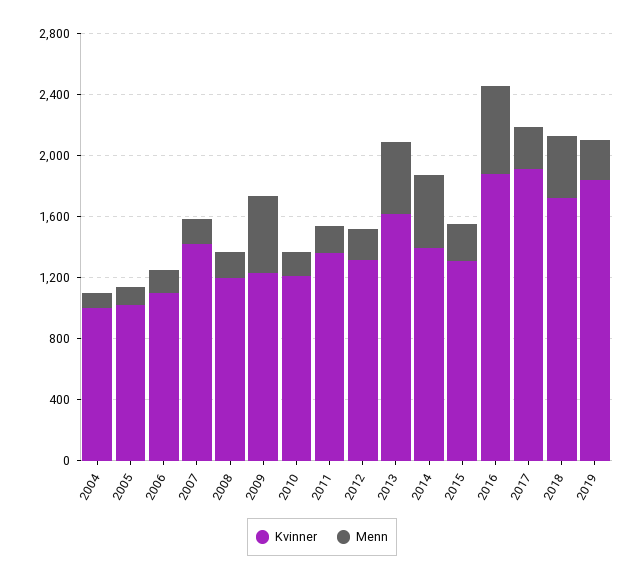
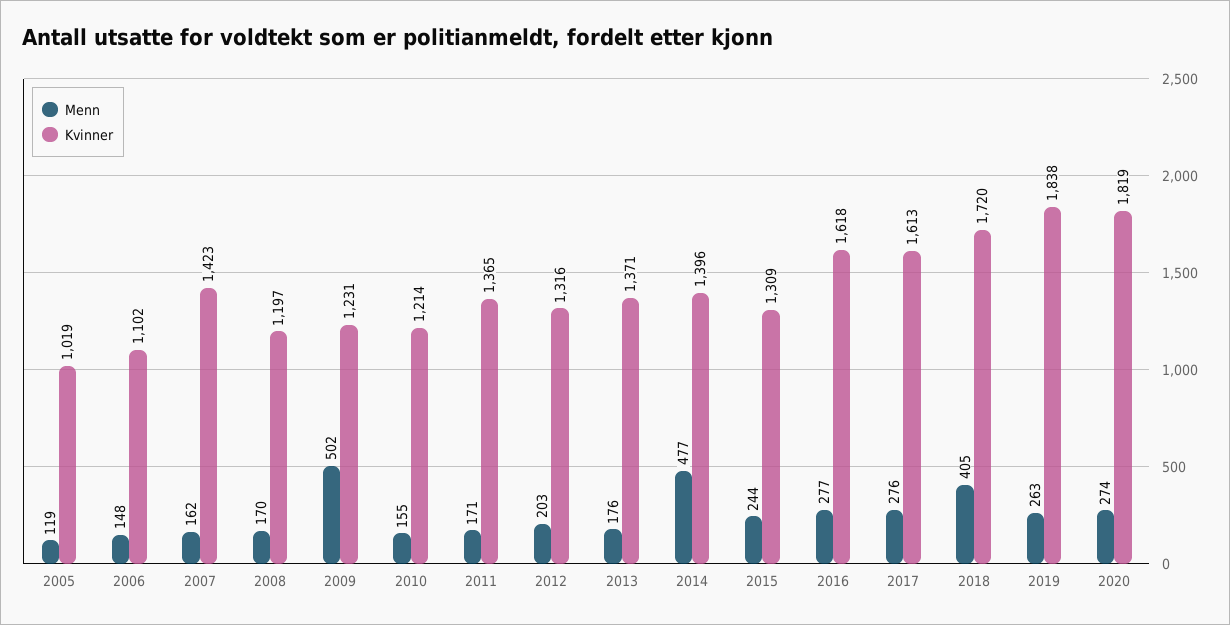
Kvinner, 2004: 1000 -> none
Menn, 2004: 100 -> none
Kvinner, 2013: 1600 -> 1371
Menn, 2013: 500 -> 176
Kvinner, 2016: 1900 -> 1618
Menn, 2016: 600 -> 277
Kvinner, 2017: 1900 -> 1613
Menn, 2020: none -> 274
Kvinner, 2020: none -> 1819

